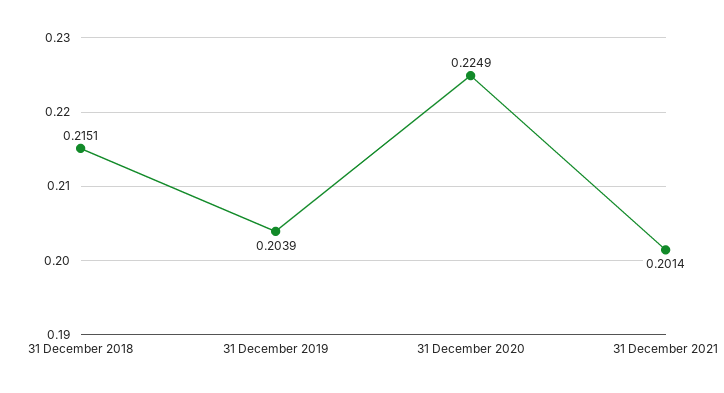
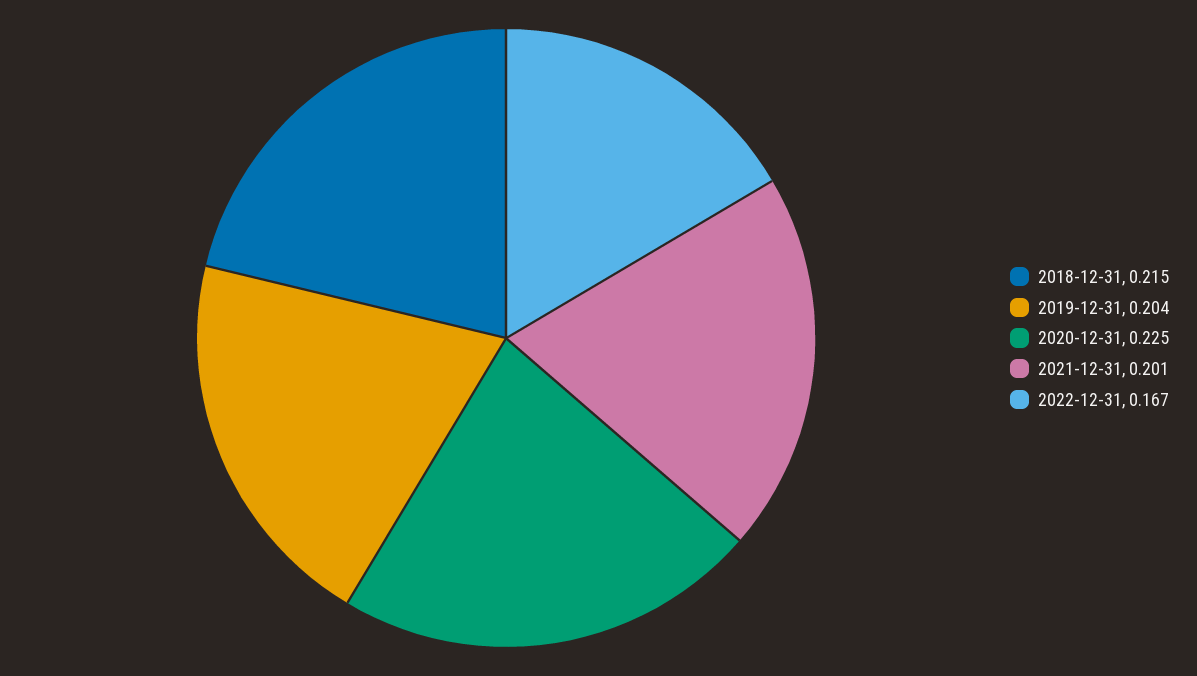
2022-12-31: none -> 0.167

